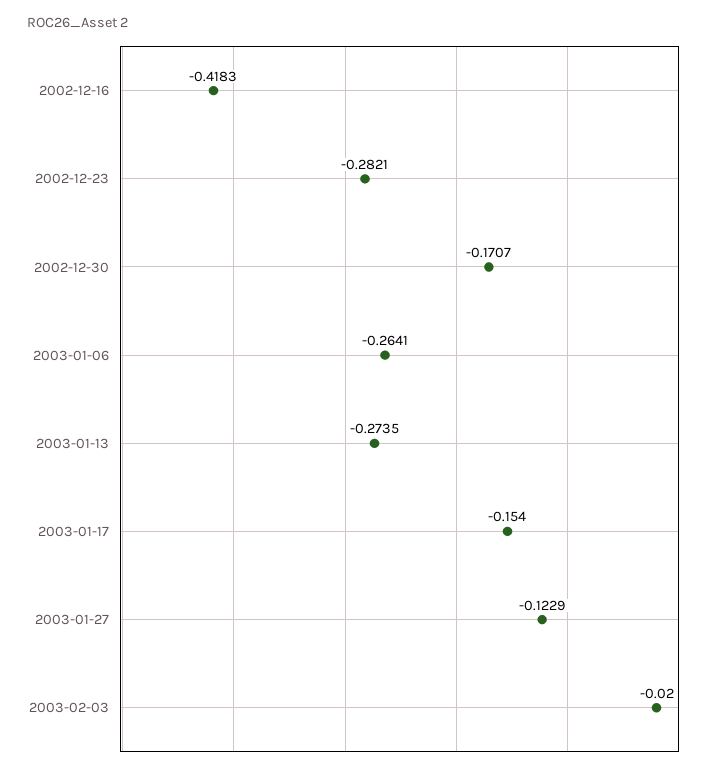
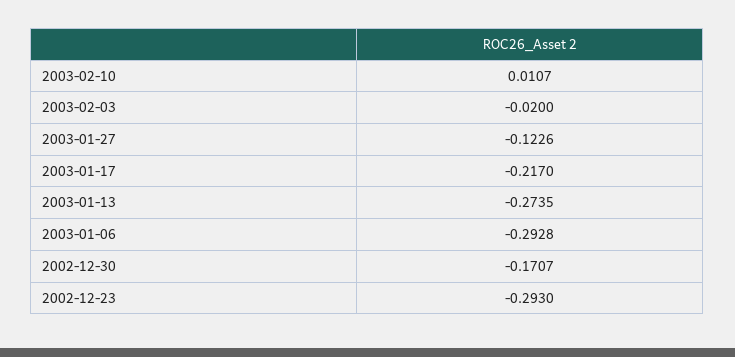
2002-12-16: -0.4183 -> none
2002-12-23: -0.2821 -> -0.293
2003-01-06: -0.2641 -> -0.2928
2003-01-17: -0.154 -> -0.217
2003-01-27: -0.1229 -> -0.1226
2003-02-10: none -> 0.0107

